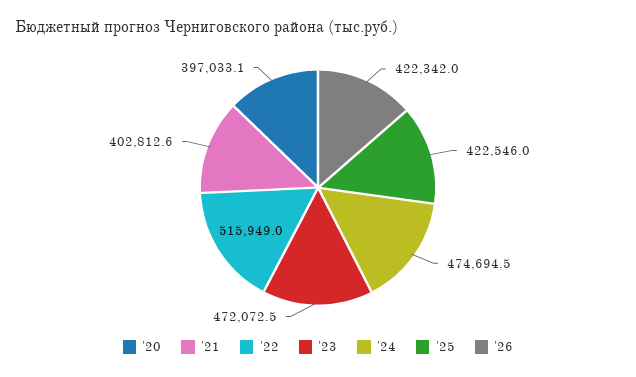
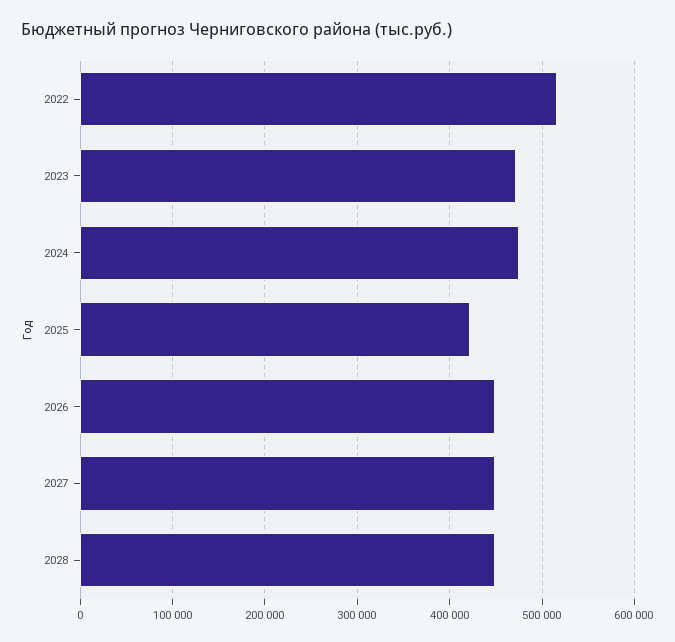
'20: 397033.1 -> none
'21: 402812.6 -> none
'26: 422342 -> 450000
2027: none -> 450000
2028: none -> 450000

